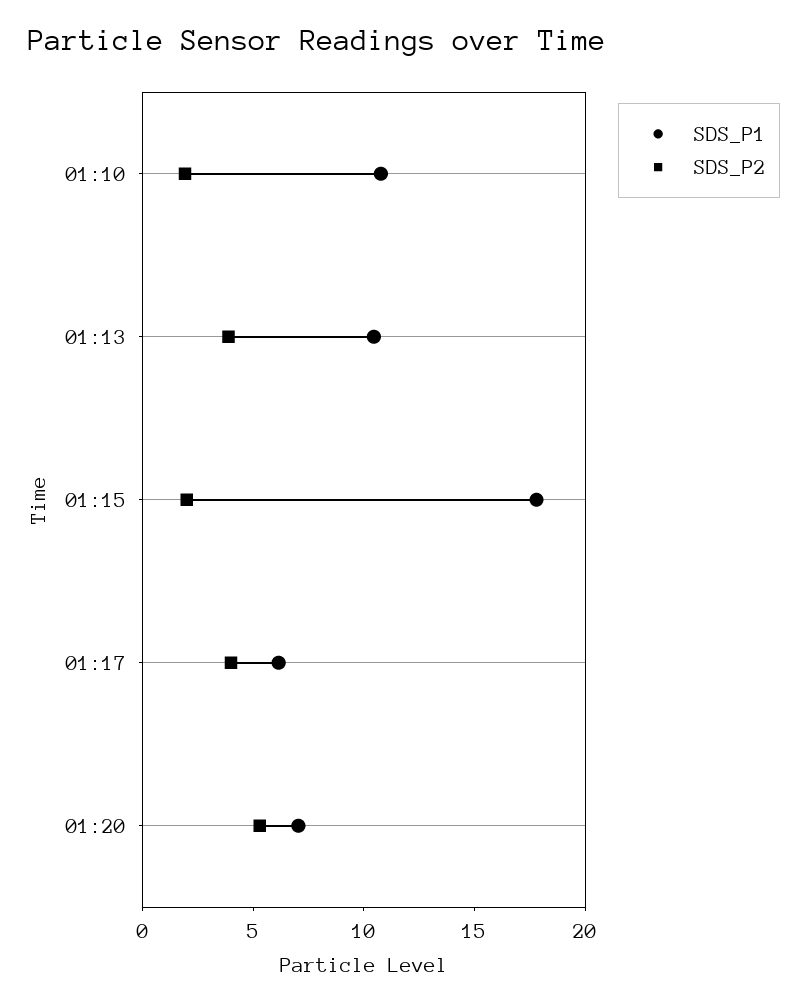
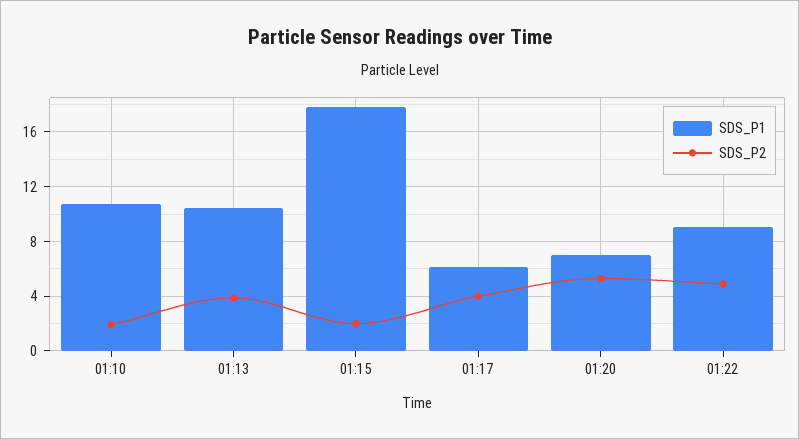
SDS_P1, 01:22: none -> 9
SDS_P2, 01:22: none -> 5

